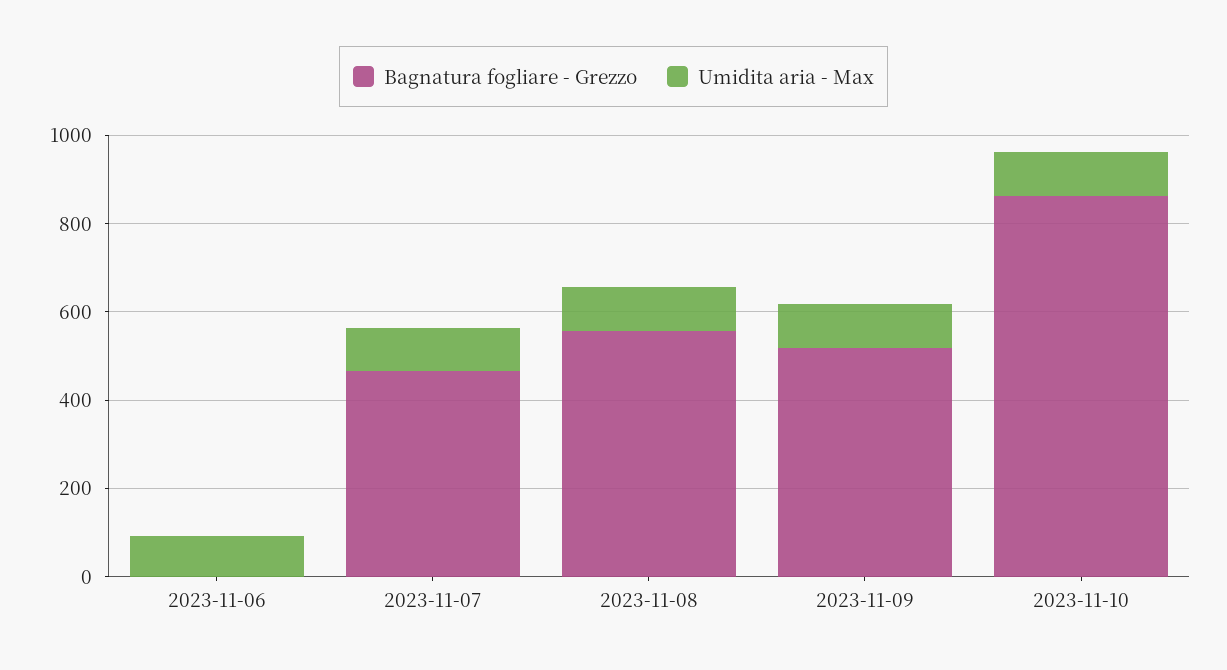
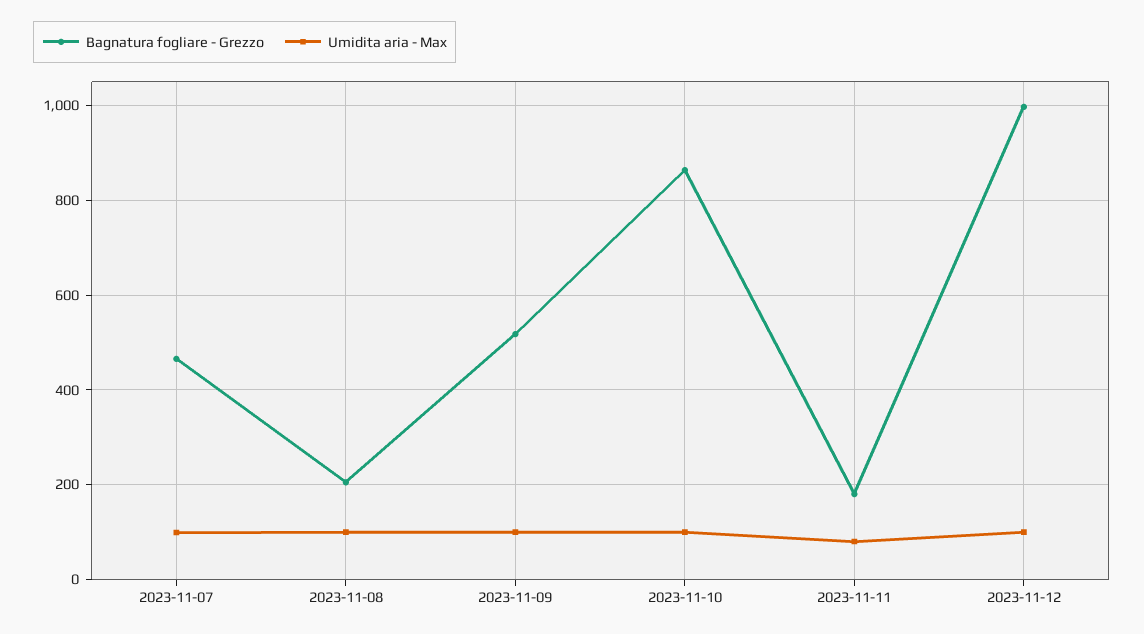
Bagnatura fogliare - Grezzo, 2023-11-06: 0 -> none
Umidita aria - Max, 2023-11-06: 100 -> none
Bagnatura fogliare - Grezzo, 2023-11-08: 550 -> 200
Bagnatura fogliare - Grezzo, 2023-11-11: none -> 180
Umidita aria - Max, 2023-11-11: none -> 80
Bagnatura fogliare - Grezzo, 2023-11-12: none -> 1000
Umidita aria - Max, 2023-11-12: none -> 100

